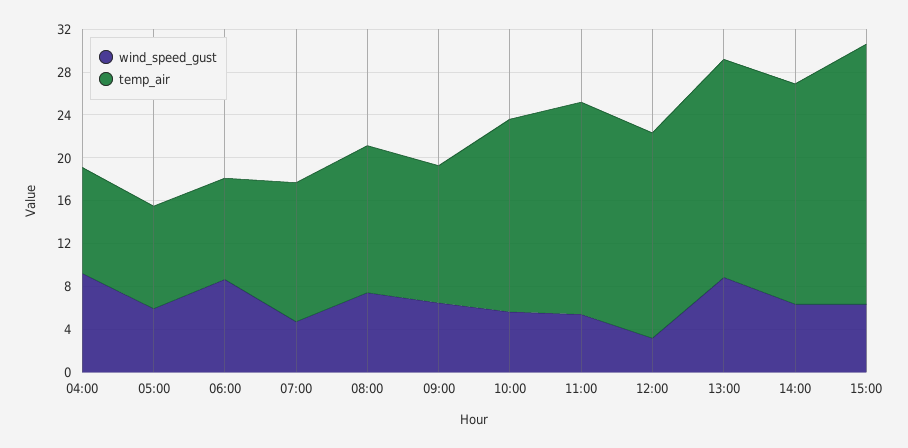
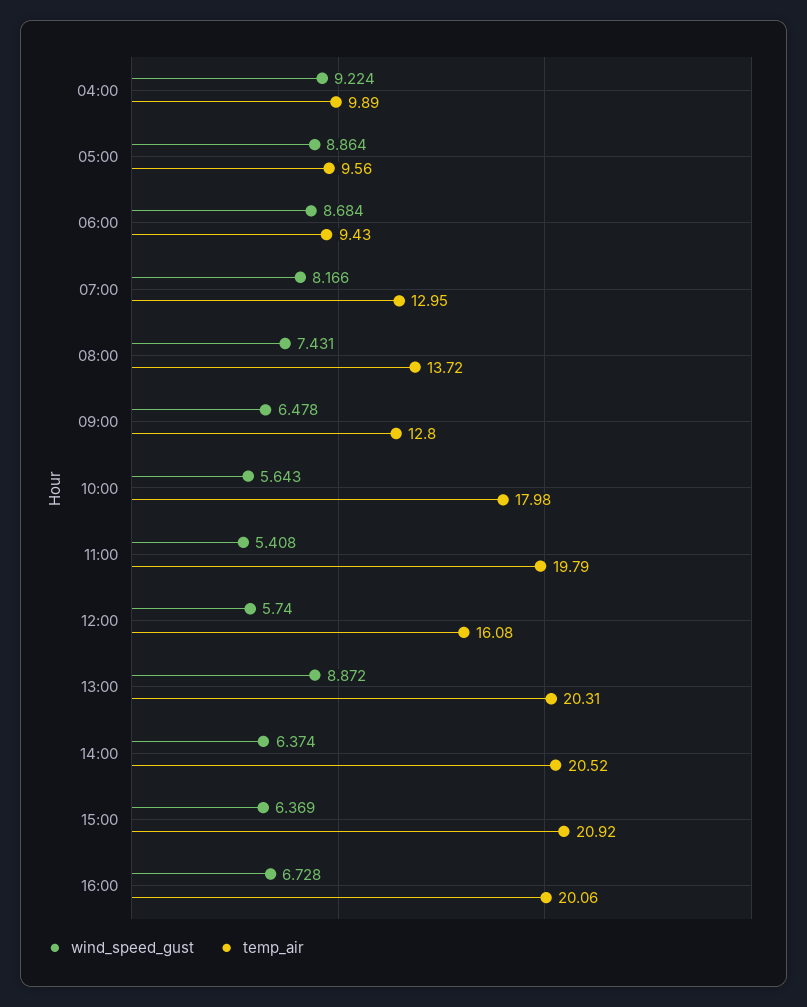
wind_speed_gust, 05:00: 6 -> 8.864
wind_speed_gust, 07:00: 5 -> 8.166
wind_speed_gust, 12:00: 3 -> 5.74
temp_air, 12:00: 19 -> 16.08
temp_air, 15:00: 24 -> 20.92
wind_speed_gust, 16:00: none -> 6.728
temp_air, 16:00: none -> 20.06

